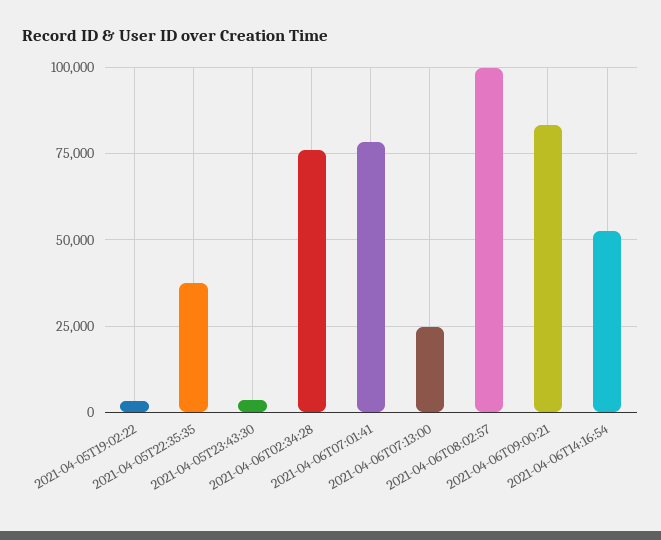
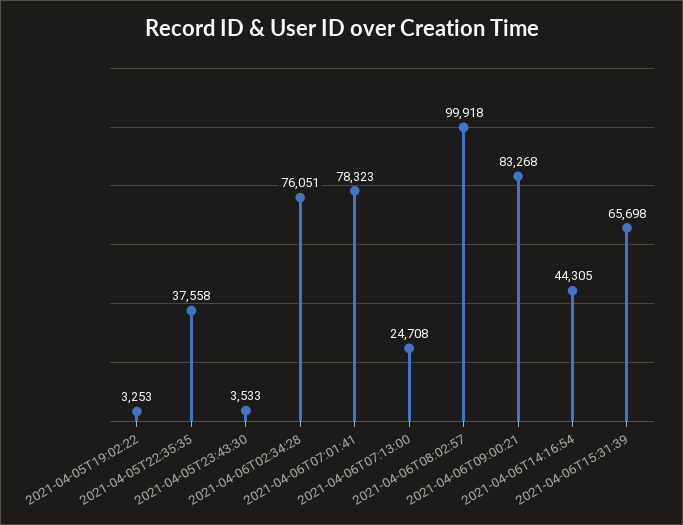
2021-04-06T14:16:54: 52500 -> 44305
2021-04-06T15:31:39: none -> 65698

